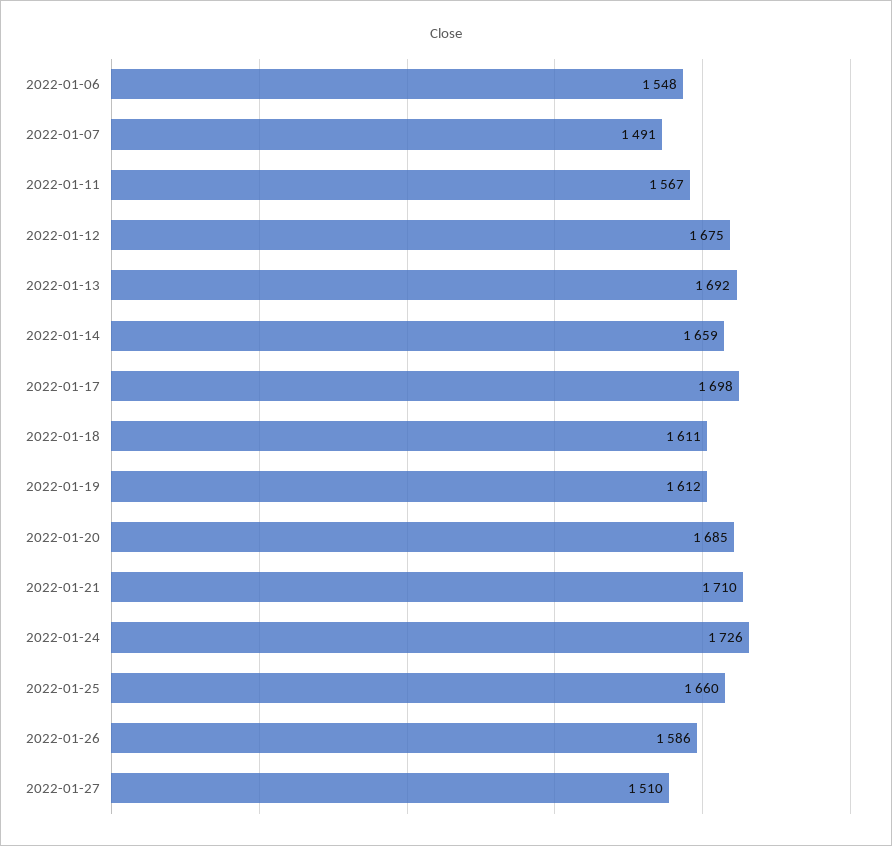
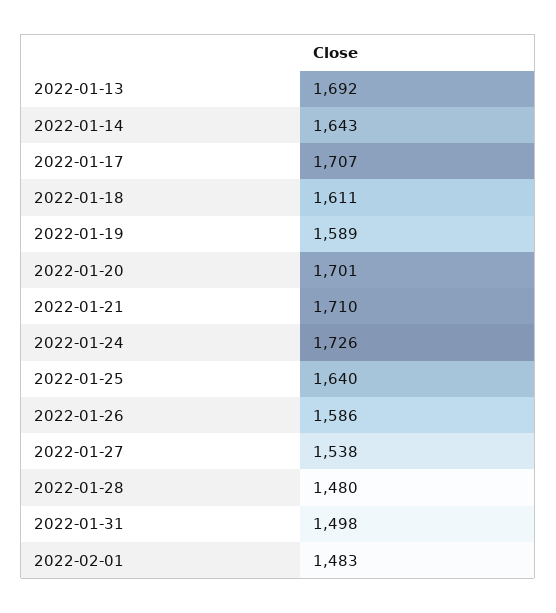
2022-01-06: 1548 -> none
2022-01-07: 1491 -> none
2022-01-11: 1567 -> none
2022-01-12: 1675 -> none
2022-01-14: 1659 -> 1643
2022-01-17: 1698 -> 1707
2022-01-19: 1612 -> 1589
2022-01-20: 1685 -> 1701
2022-01-25: 1660 -> 1640
2022-01-27: 1510 -> 1538
2022-01-28: none -> 1480
2022-01-31: none -> 1498
2022-02-01: none -> 1483

